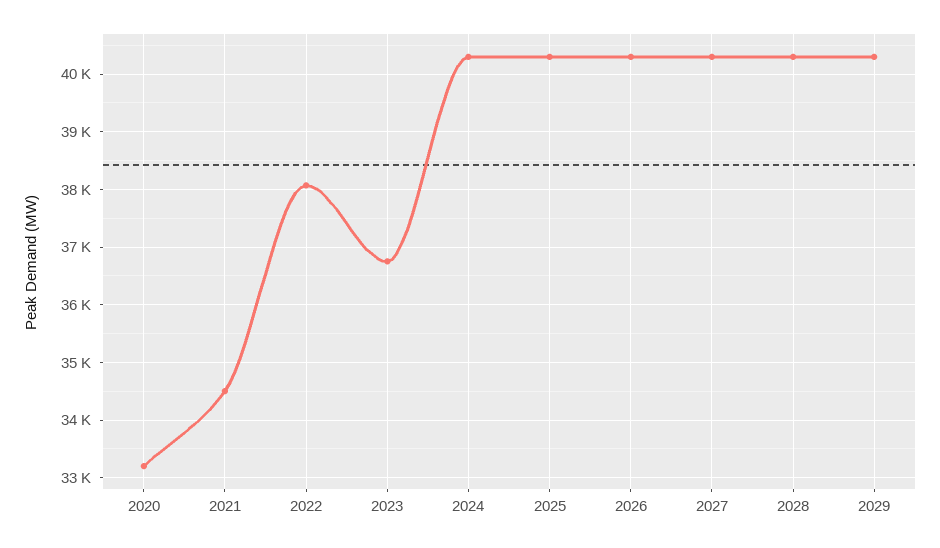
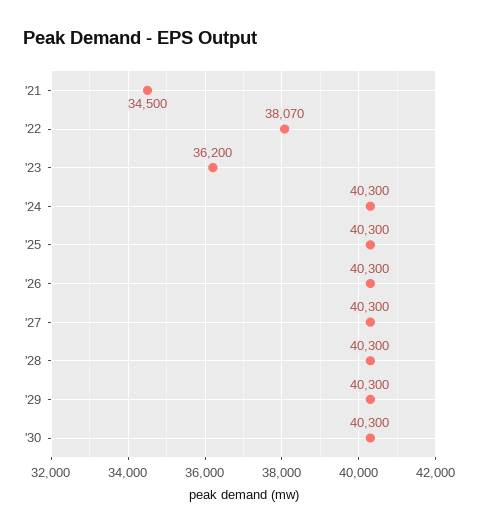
2020: 33200 -> none
2023: 36800 -> 36200
'30: none -> 40300

